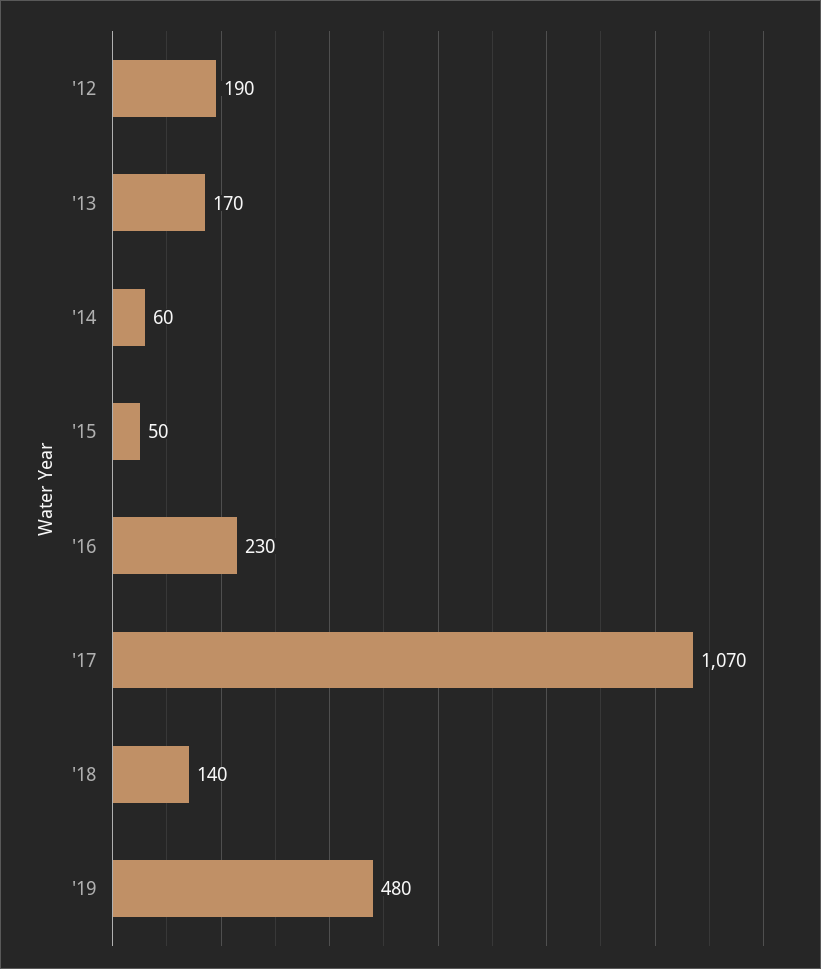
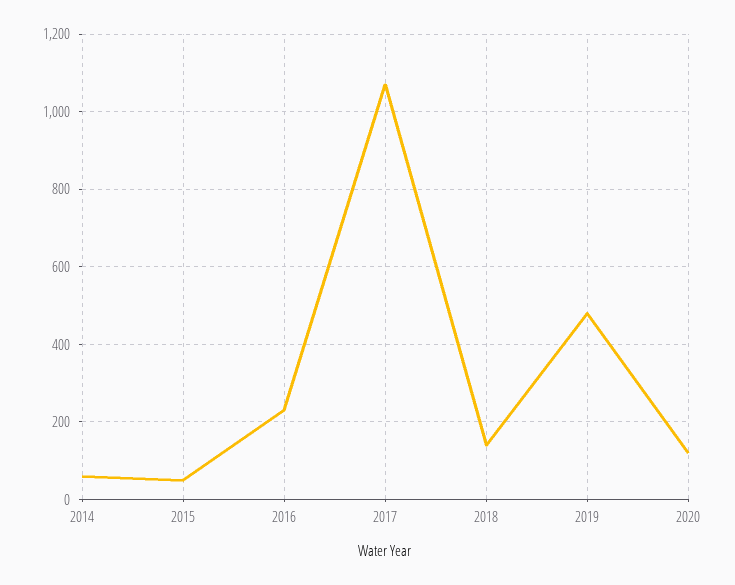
'12: 190 -> none
'13: 170 -> none
2020: none -> 120

